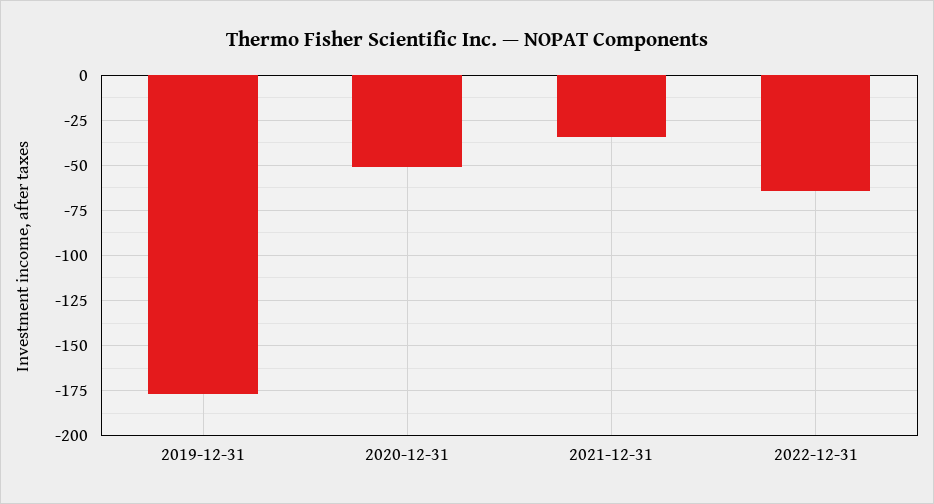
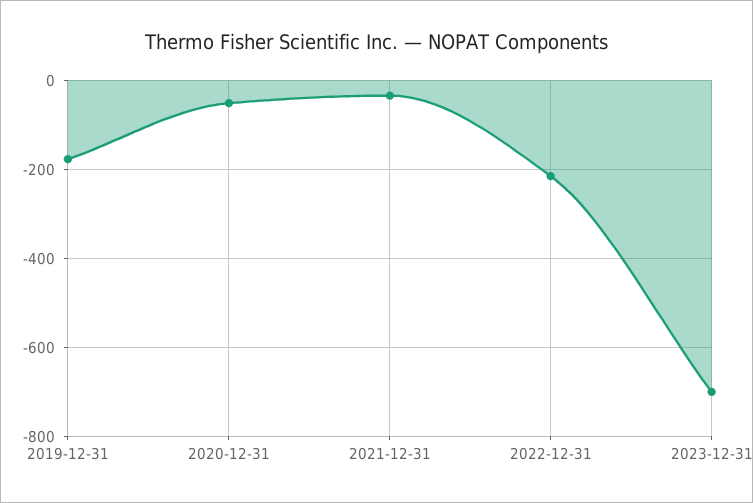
2022-12-31: -65 -> -220
2023-12-31: none -> -700

